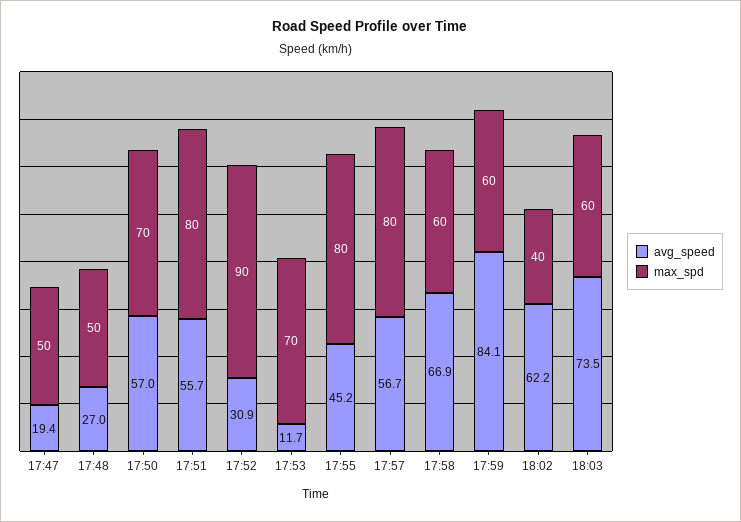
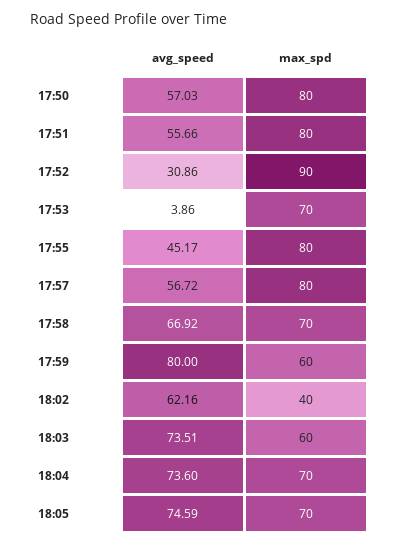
avg_speed, 17:47: 19.4 -> none
max_spd, 17:47: 50 -> none
avg_speed, 17:48: 27 -> none
max_spd, 17:48: 50 -> none
max_spd, 17:50: 70 -> 80
avg_speed, 17:53: 11.7 -> 3.86
max_spd, 17:58: 60 -> 70
avg_speed, 17:59: 84.1 -> 80
avg_speed, 18:04: none -> 73.6
max_spd, 18:04: none -> 70
avg_speed, 18:05: none -> 74.59
max_spd, 18:05: none -> 70

